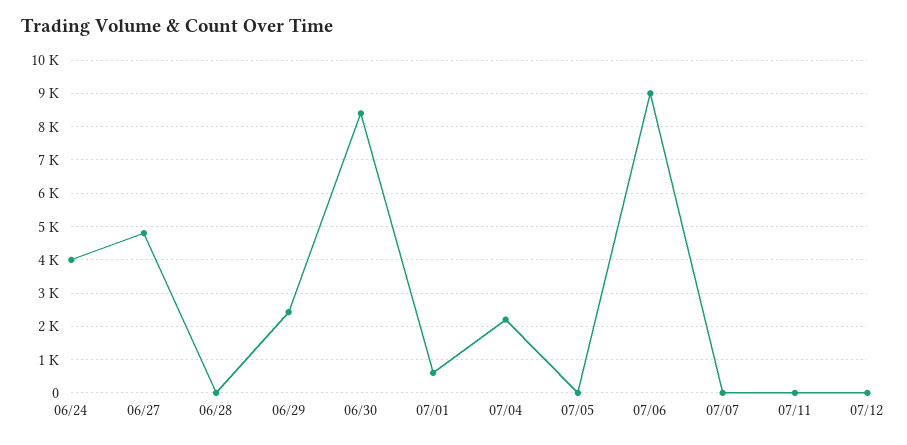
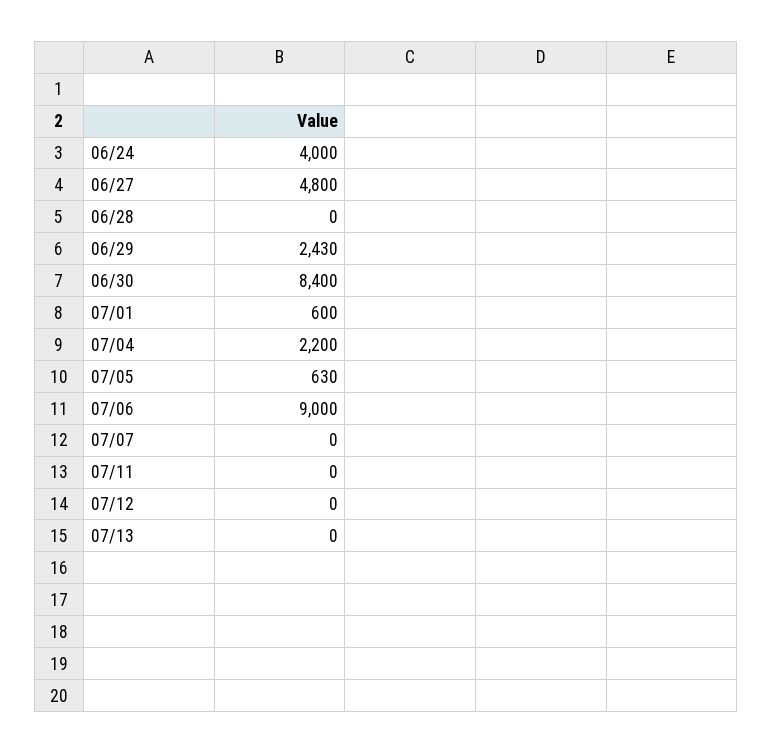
07/05: 0 -> 630
07/13: none -> 0

